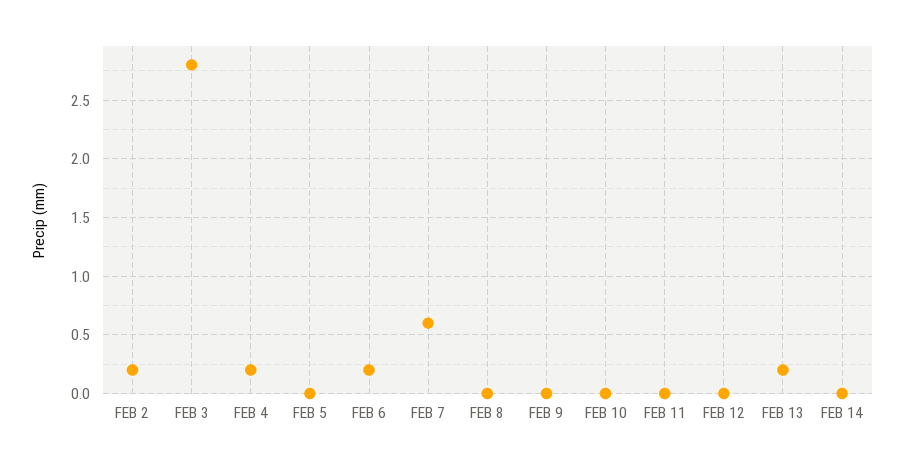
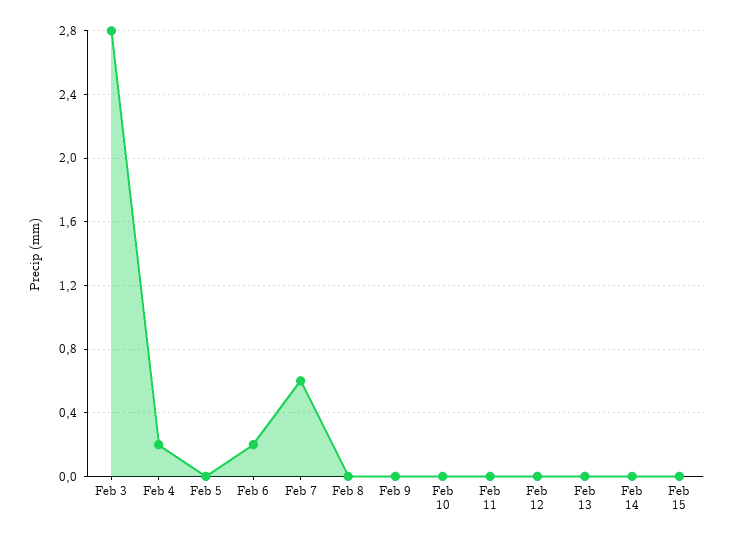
FEB 2: 0.2 -> none
FEB 13: 0.2 -> 0
Feb 15: none -> 0

